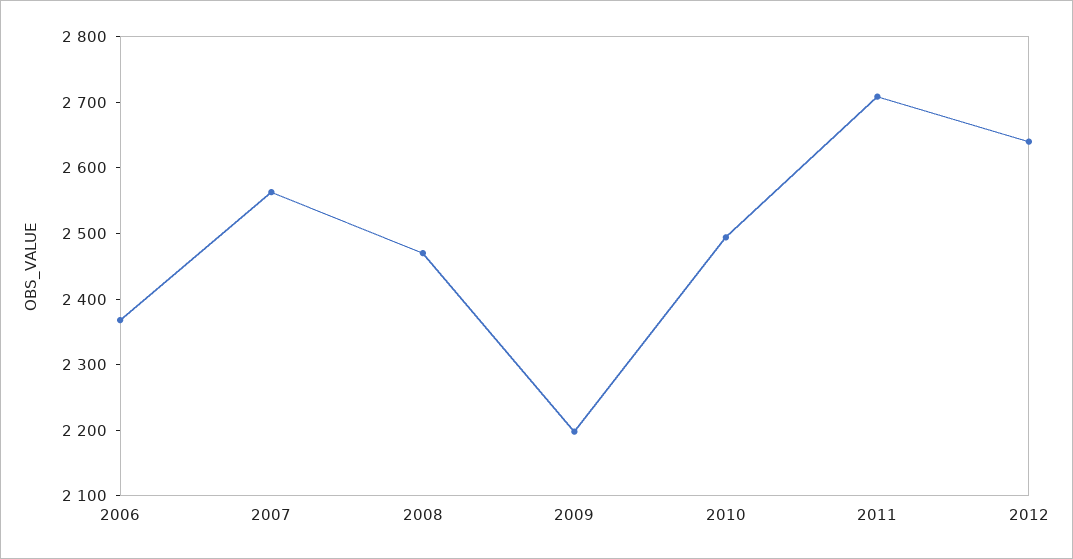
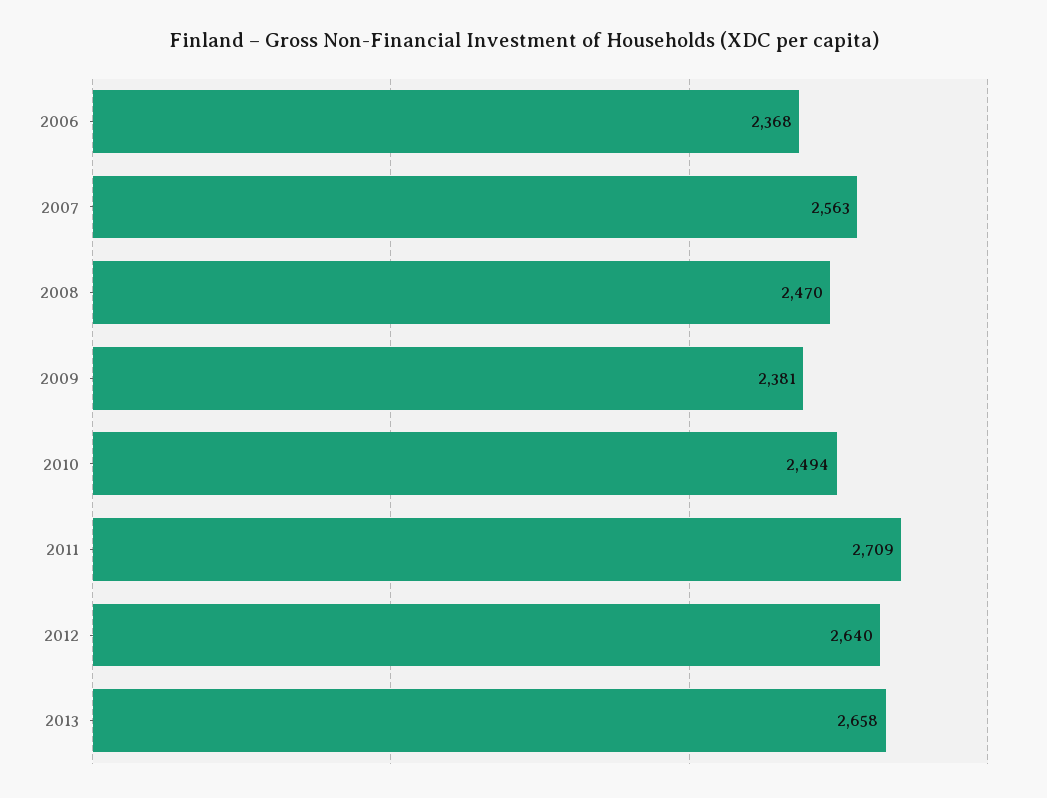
2009: 2200 -> 2381
2013: none -> 2658

